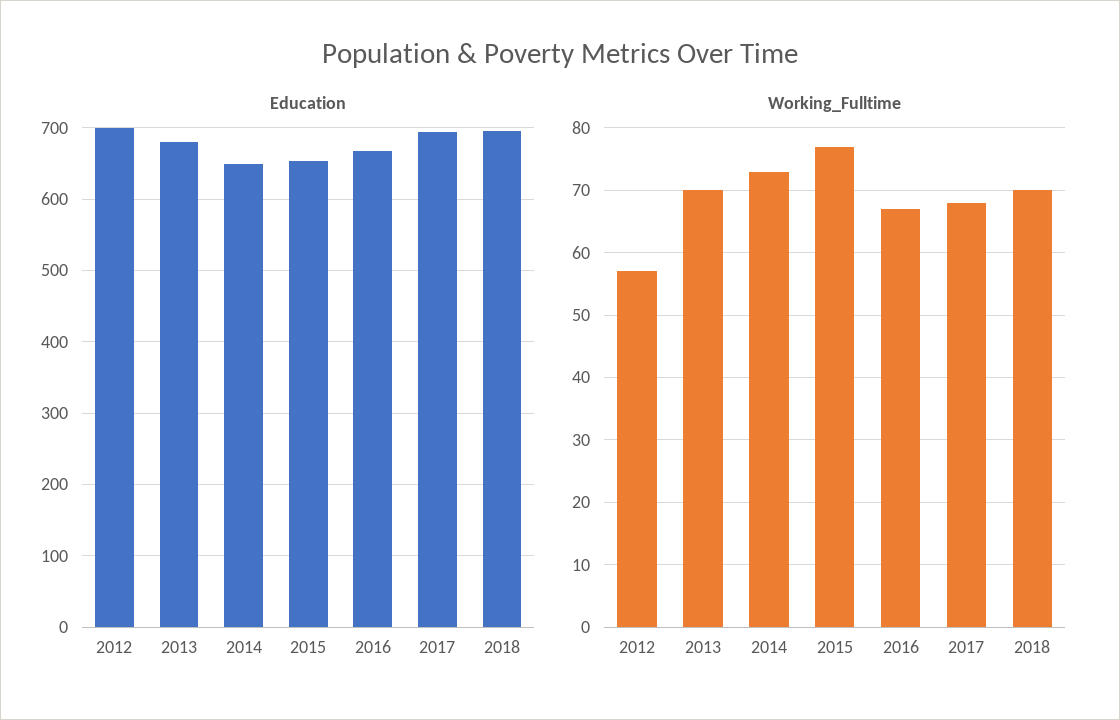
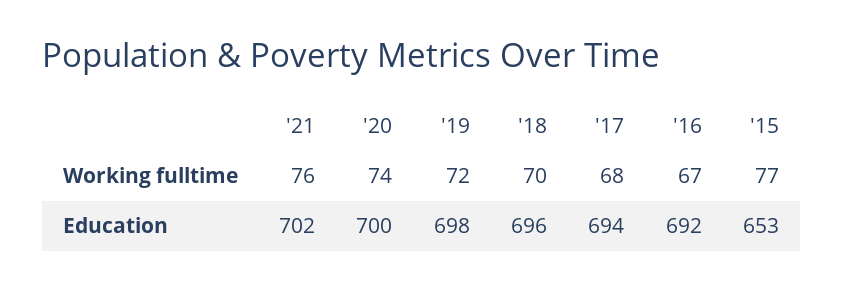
Education, 2012: 700 -> none
Education, 2013: 680 -> none
Education, 2014: 650 -> none
Education, 2016: 670 -> 692
Working_Fulltime, 2012: 57 -> none
Working_Fulltime, 2013: 70 -> none
Working_Fulltime, 2014: 73 -> none
Working_Fulltime, '21: none -> 76
Working_Fulltime, '20: none -> 74
Working_Fulltime, '19: none -> 72
Education, '21: none -> 702
Education, '20: none -> 700
Education, '19: none -> 698

